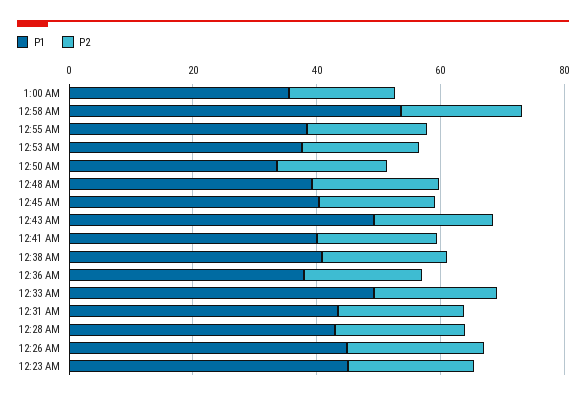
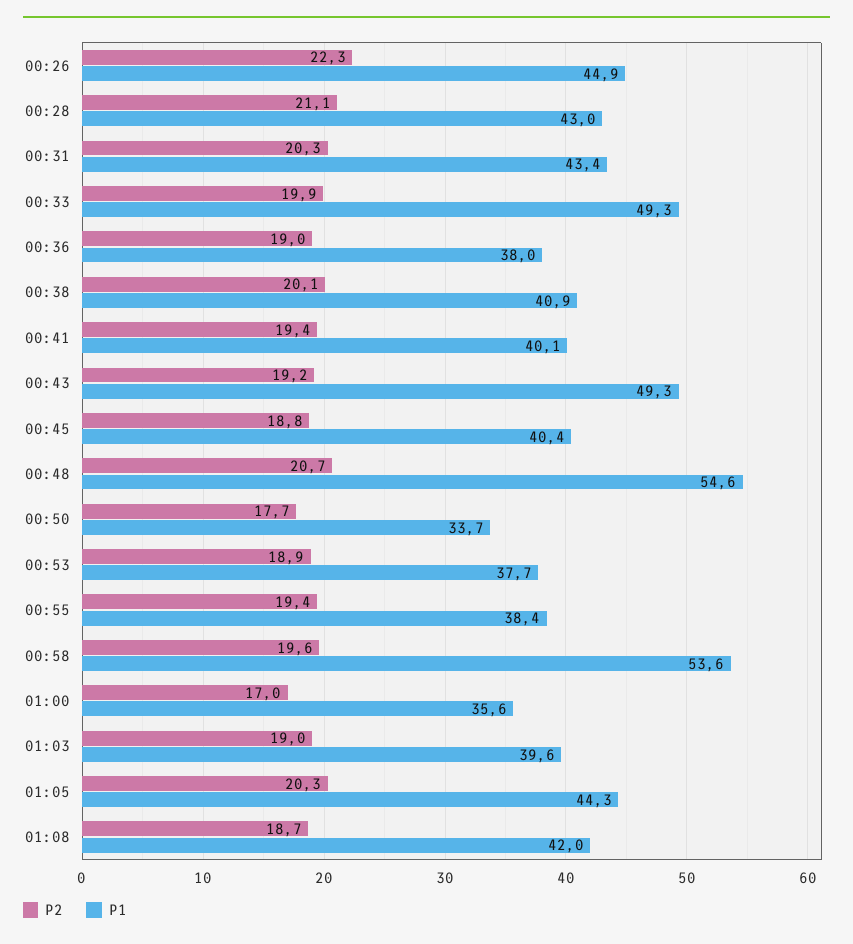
P1, 12:48 AM: 40 -> 54.6
P1, 12:23 AM: 45 -> none
P2, 12:23 AM: 20 -> none
P2, 01:03: none -> 19
P1, 01:03: none -> 39.6
P2, 01:05: none -> 20.3
P1, 01:05: none -> 44.3
P2, 01:08: none -> 18.7
P1, 01:08: none -> 42

